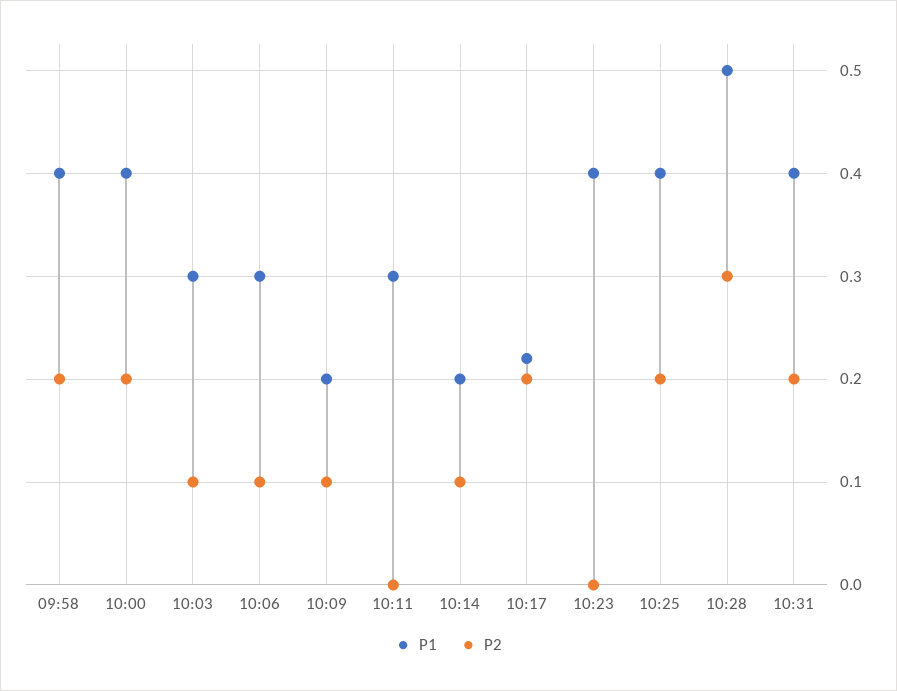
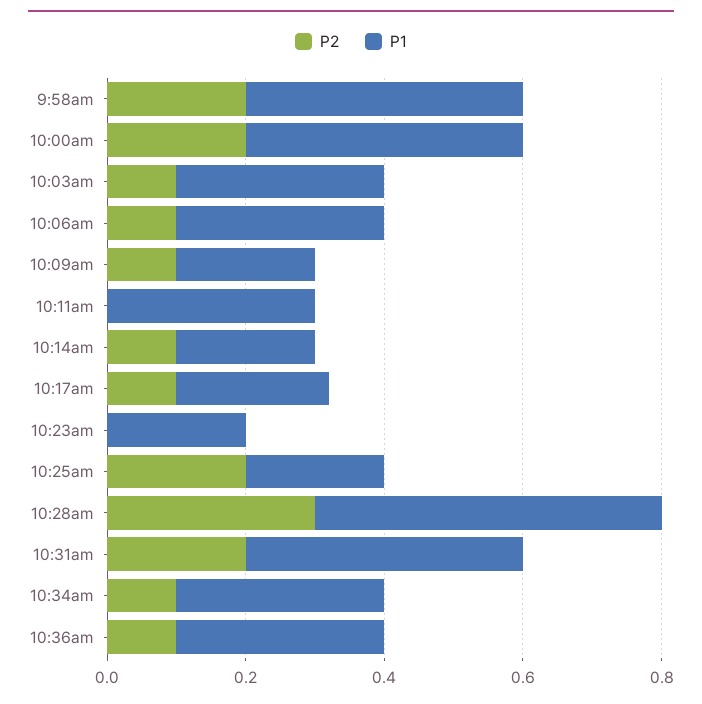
P2, 10:17: 0.2 -> 0.1
P1, 10:23: 0.4 -> 0.2
P1, 10:25: 0.4 -> 0.2
P2, 10:34am: none -> 0.1
P1, 10:34am: none -> 0.3
P2, 10:36am: none -> 0.1
P1, 10:36am: none -> 0.3

